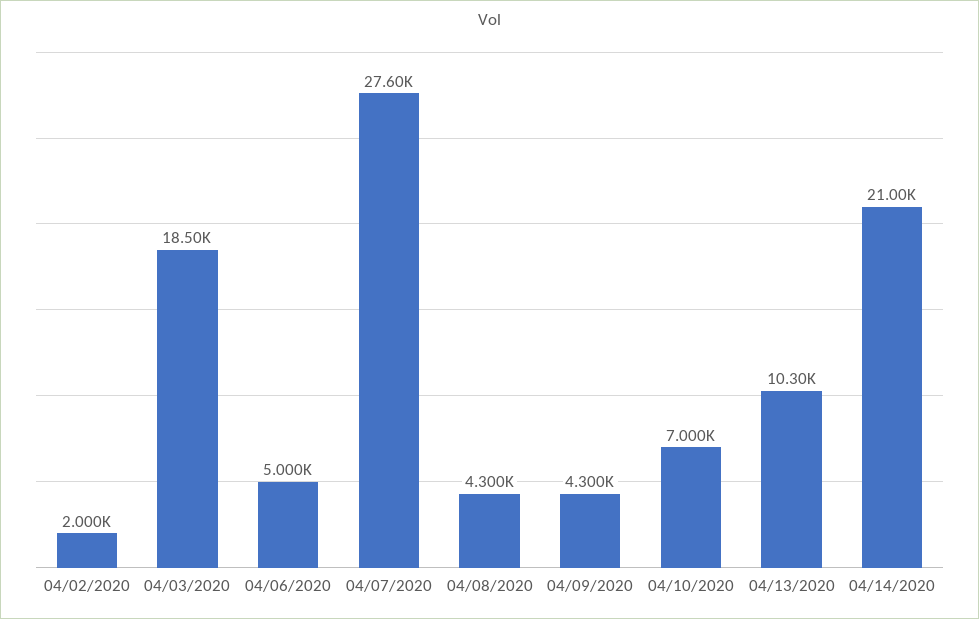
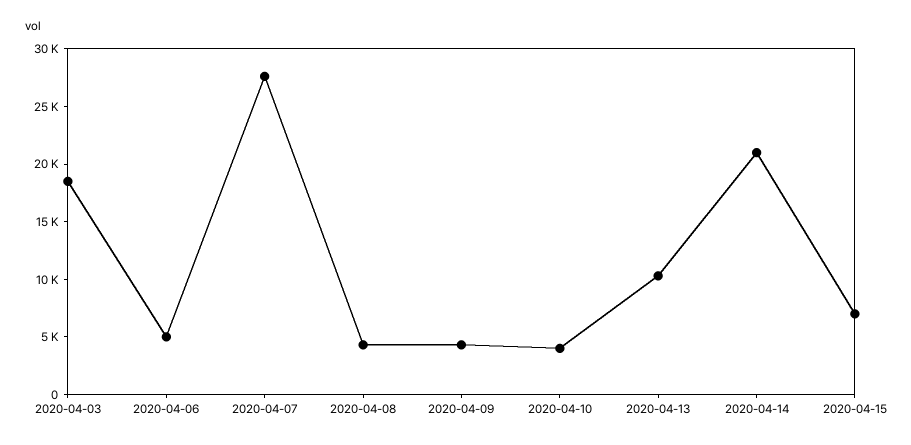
04/02/2020: 2000 -> none
04/10/2020: 7000 -> 4000
2020-04-15: none -> 7000

